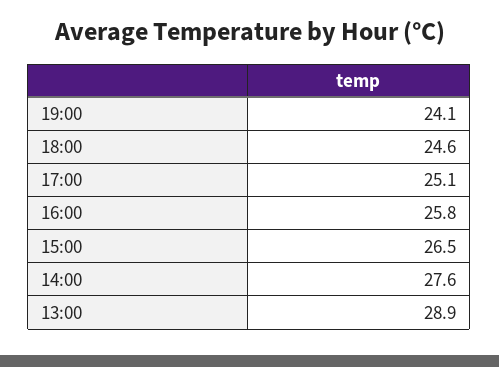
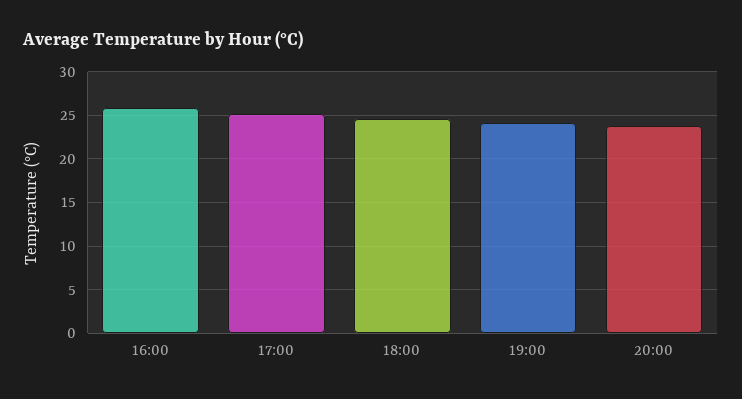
15:00: 26.5 -> none
14:00: 27.6 -> none
13:00: 28.9 -> none
20:00: none -> 24

